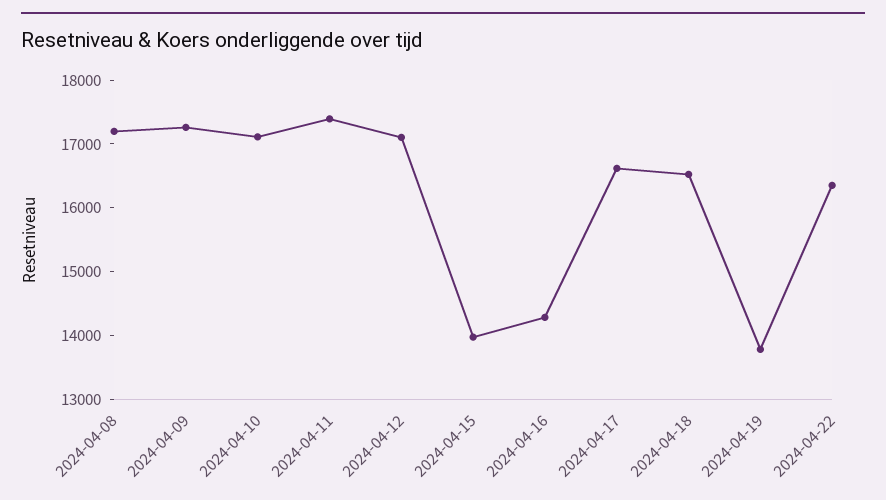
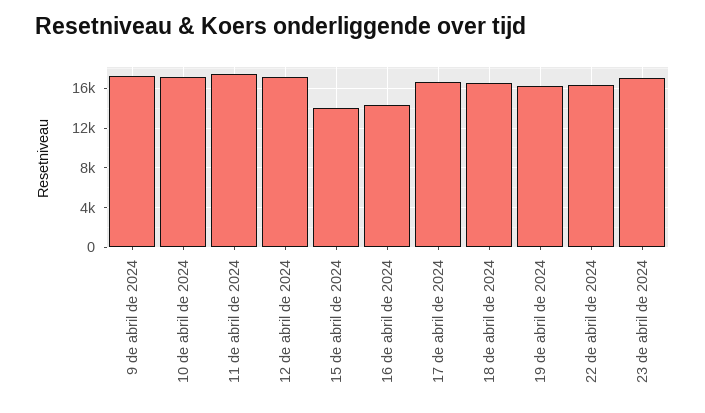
2024-04-08: 17200 -> none
2024-04-19: 13800 -> 16000
23 de abril de 2024: none -> 17000

